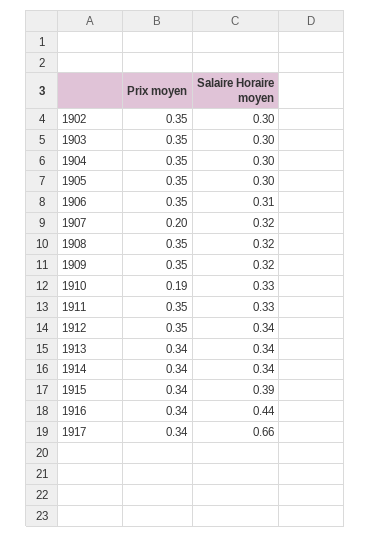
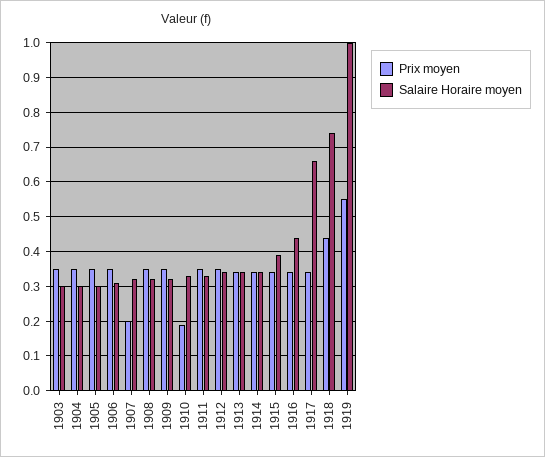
Prix moyen, 1902: 0.35 -> none
Salaire Horaire moyen, 1902: 0.3 -> none
Prix moyen, 1918: none -> 0.45
Salaire Horaire moyen, 1918: none -> 0.75
Prix moyen, 1919: none -> 0.55
Salaire Horaire moyen, 1919: none -> 1

